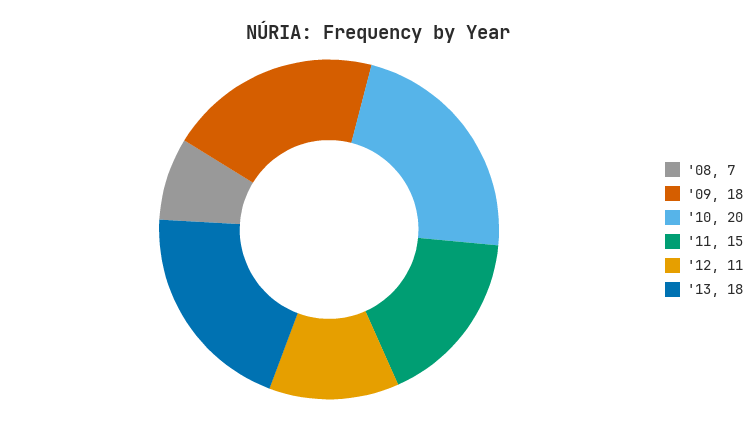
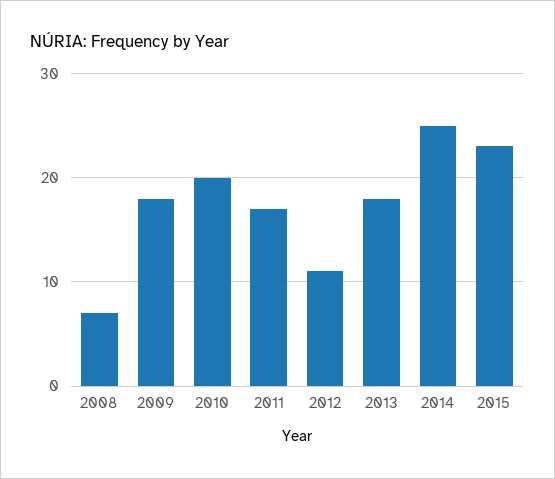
'11: 15 -> 17
2014: none -> 25
2015: none -> 23

